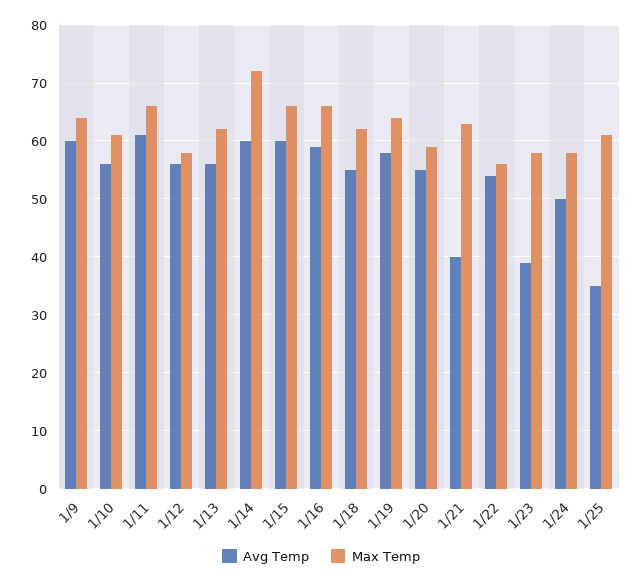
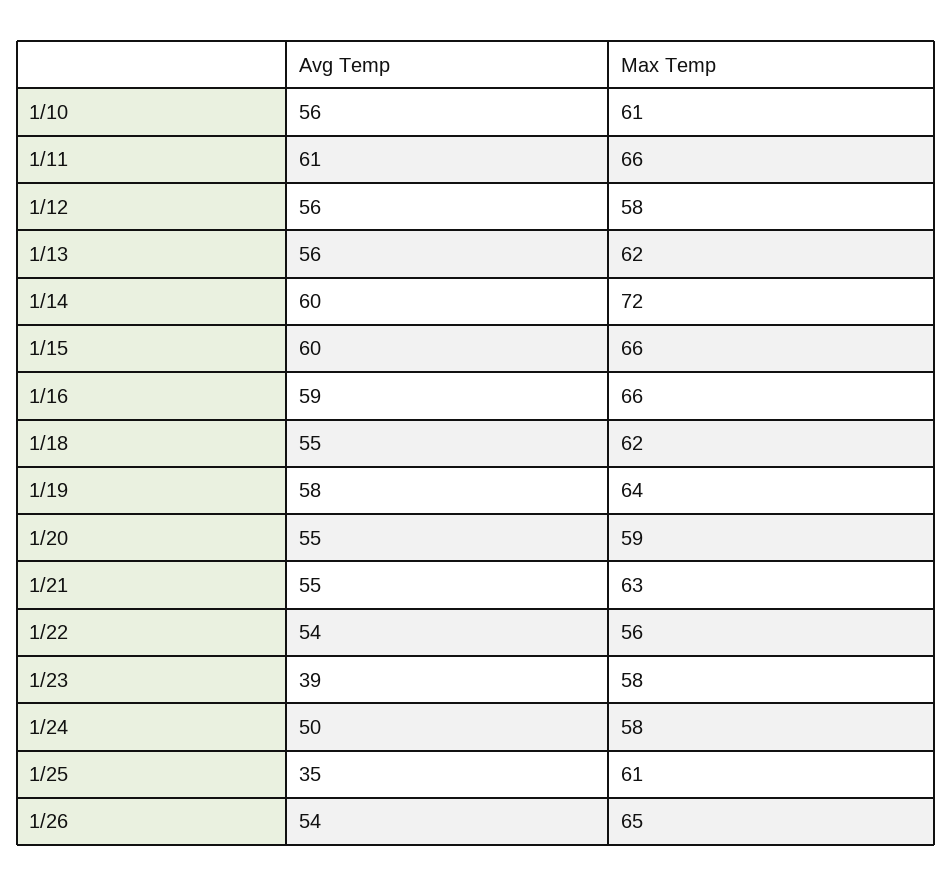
Avg Temp, 1/9: 60 -> none
Max Temp, 1/9: 65 -> none
Avg Temp, 1/21: 40 -> 55
Avg Temp, 1/26: none -> 54
Max Temp, 1/26: none -> 65

